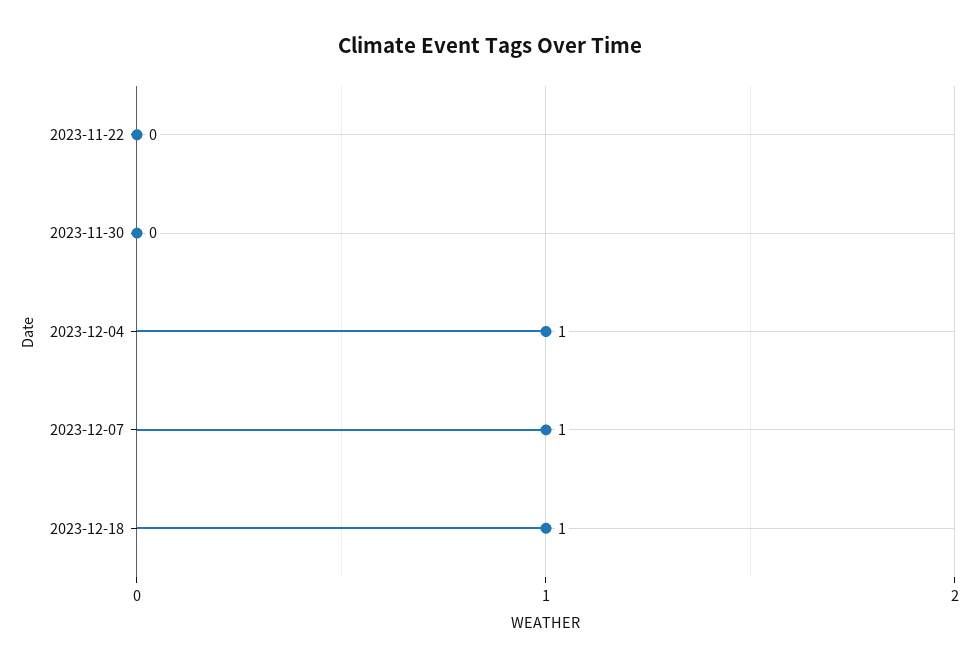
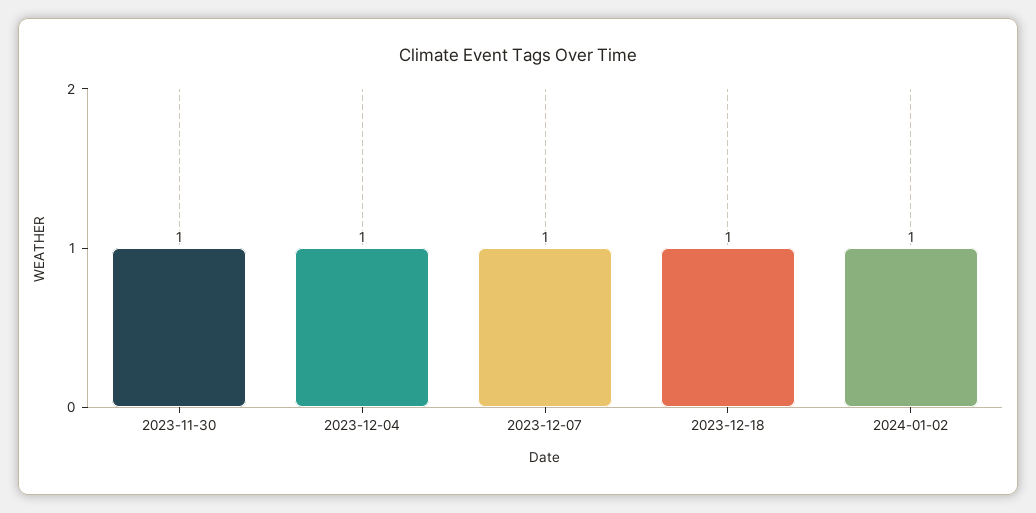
2023-11-22: 0 -> none
2023-11-30: 0 -> 1
2024-01-02: none -> 1

